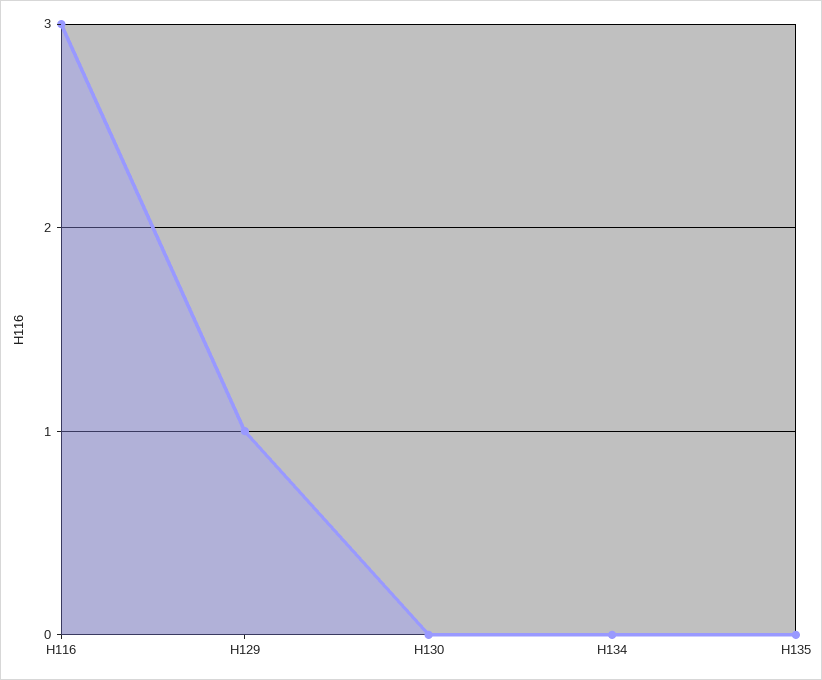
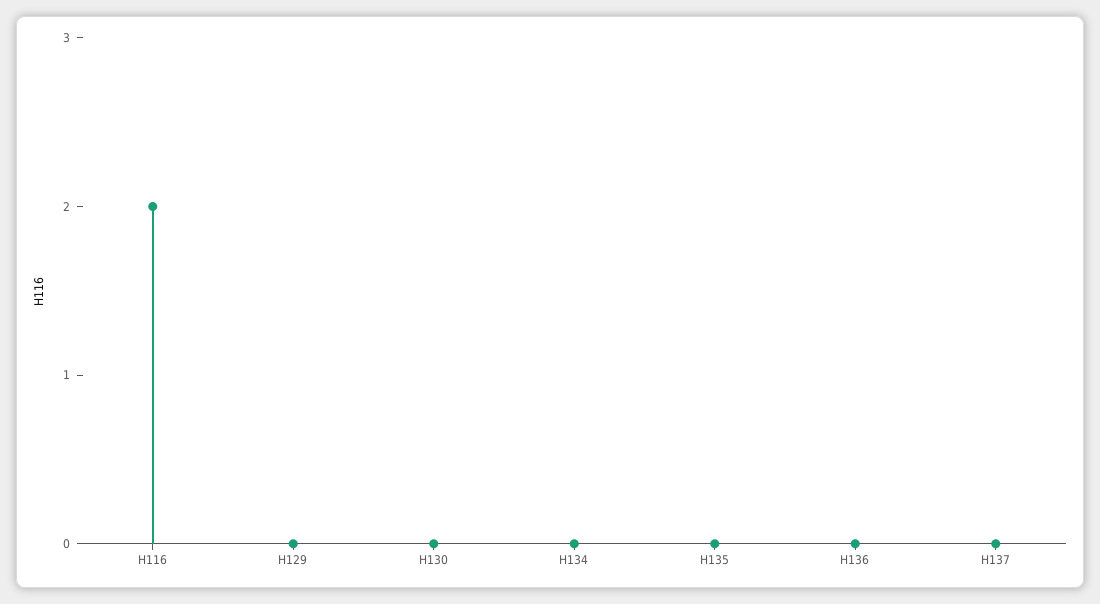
H116: 3 -> 2
H129: 1 -> 0
H136: none -> 0
H137: none -> 0

